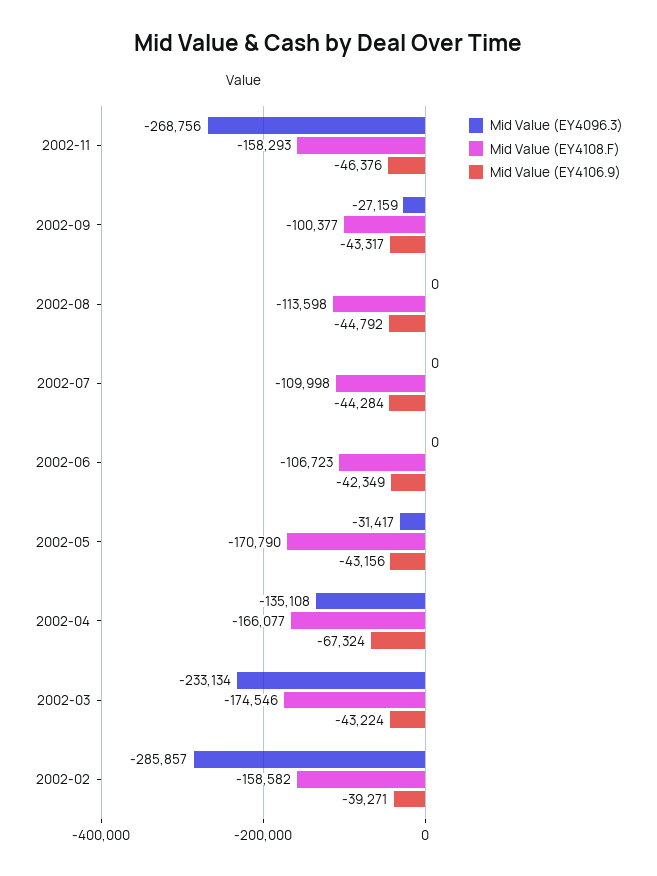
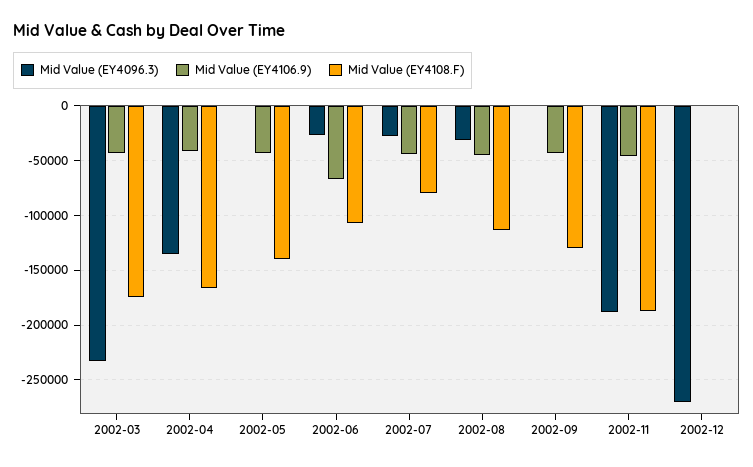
Mid Value (EY4096.3), 2002-11: -268756 -> -190000
Mid Value (EY4108.F), 2002-11: -158293 -> -190000
Mid Value (EY4096.3), 2002-09: -27159 -> 0
Mid Value (EY4108.F), 2002-09: -100377 -> -130000
Mid Value (EY4096.3), 2002-08: 0 -> -30000
Mid Value (EY4096.3), 2002-07: 0 -> -30000
Mid Value (EY4108.F), 2002-07: -109998 -> -80000
Mid Value (EY4096.3), 2002-06: 0 -> -30000
Mid Value (EY4106.9), 2002-06: -42349 -> -70000
Mid Value (EY4096.3), 2002-05: -31417 -> 0
Mid Value (EY4108.F), 2002-05: -170790 -> -140000
Mid Value (EY4106.9), 2002-04: -67324 -> -40000
Mid Value (EY4096.3), 2002-02: -285857 -> none
Mid Value (EY4108.F), 2002-02: -158582 -> none
Mid Value (EY4106.9), 2002-02: -39271 -> none
Mid Value (EY4096.3), 2002-12: none -> -270000
Mid Value (EY4106.9), 2002-12: none -> 0
Mid Value (EY4108.F), 2002-12: none -> 0

